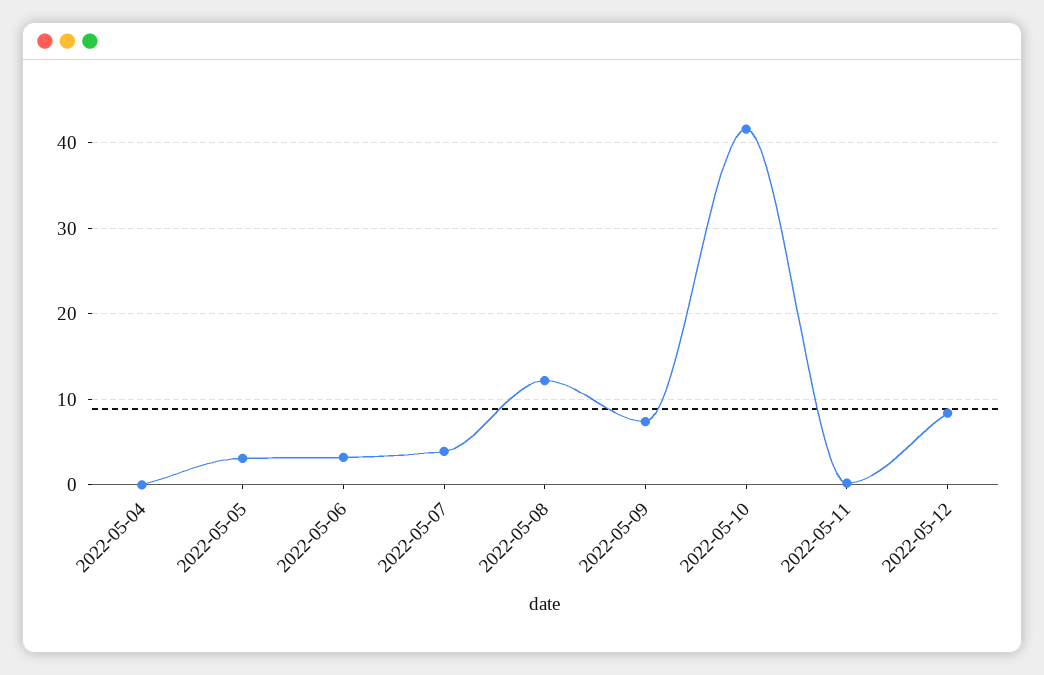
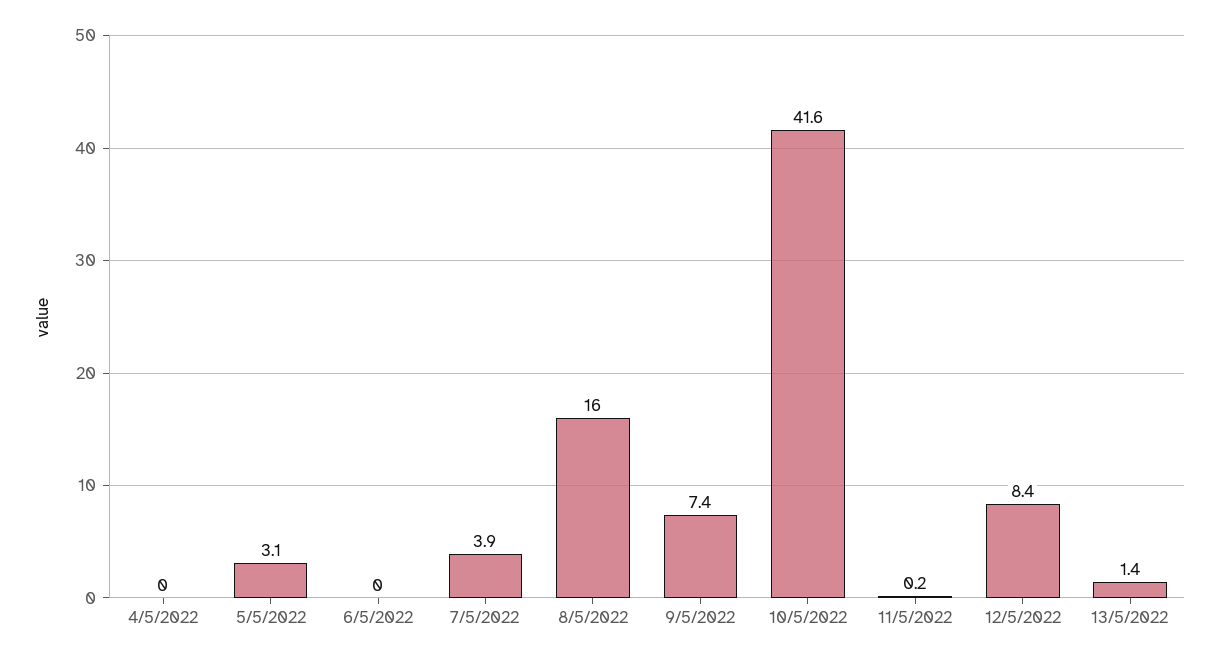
2022-05-06: 3 -> 0
2022-05-08: 12 -> 16
13/5/2022: none -> 1.4

